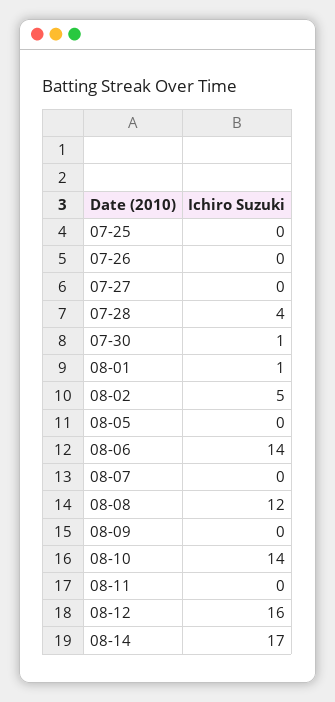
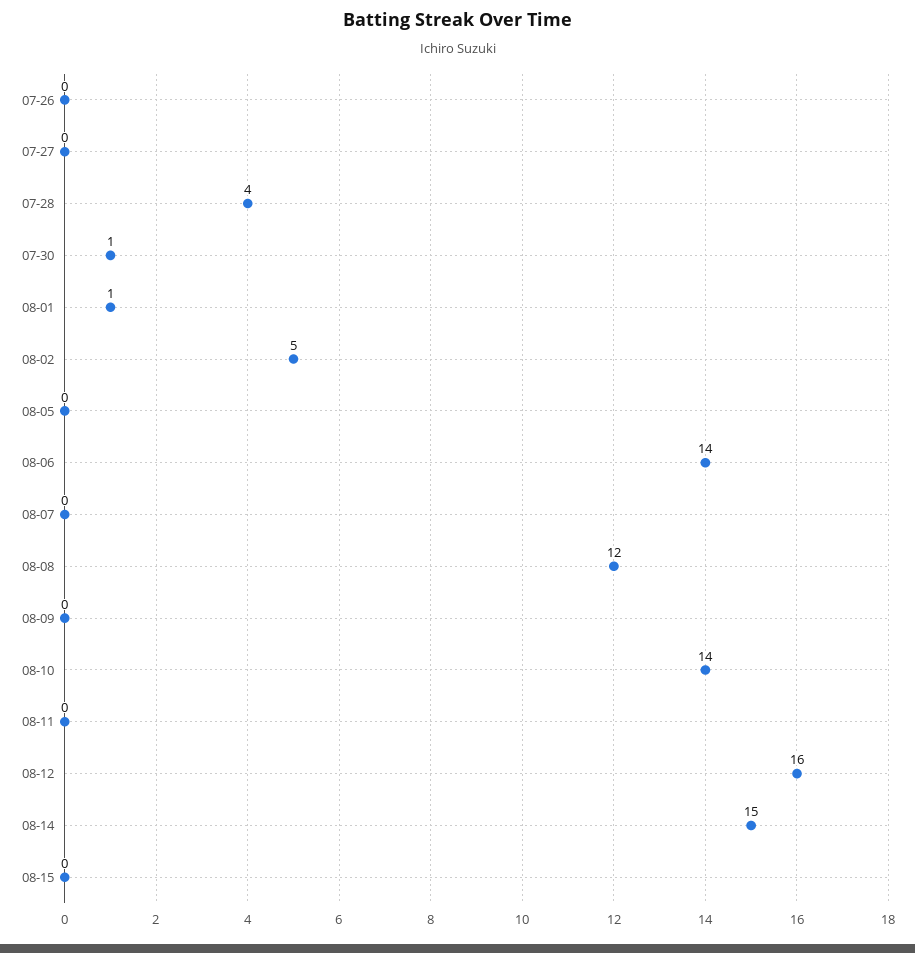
07-25: 0 -> none
08-14: 17 -> 15
08-15: none -> 0

